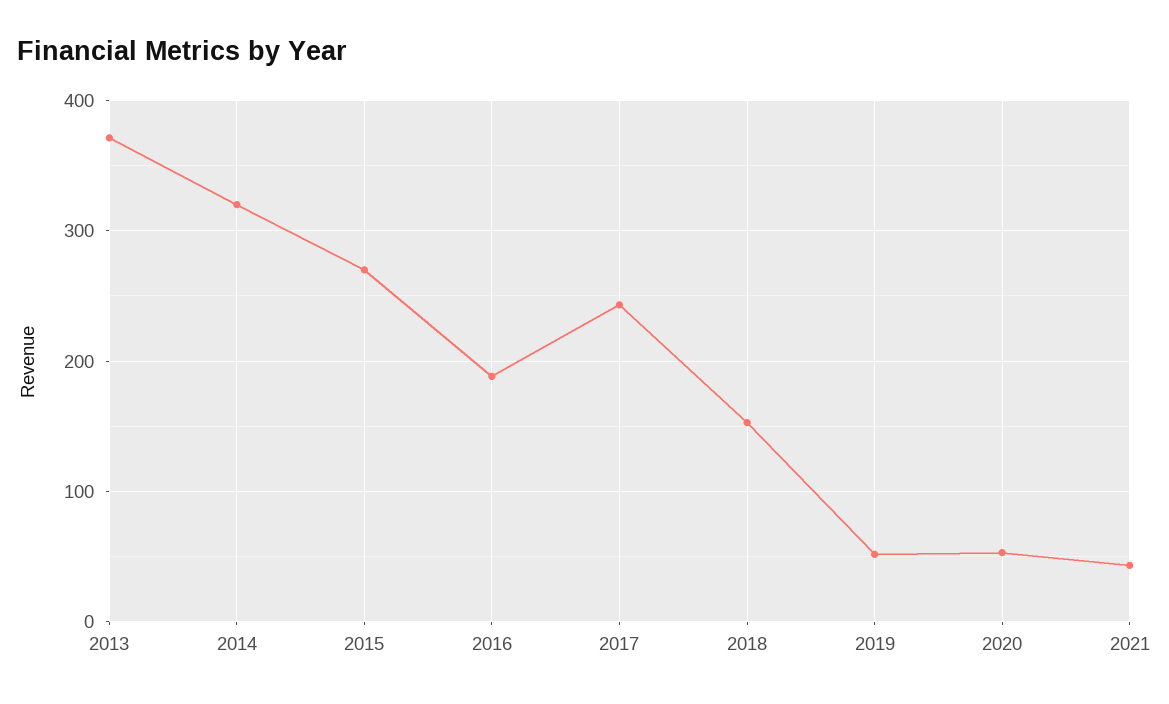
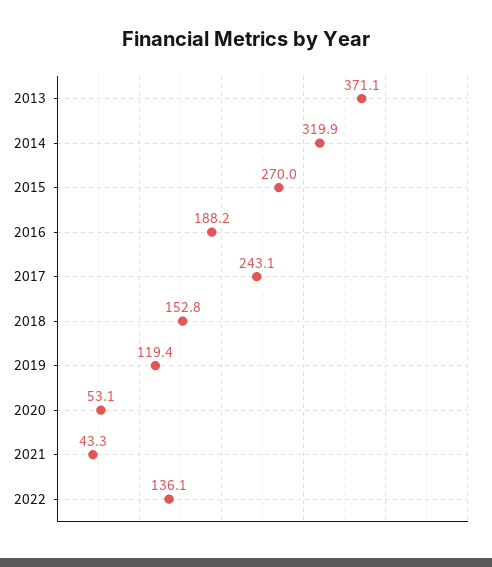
2019: 50 -> 119.4
2022: none -> 136.1

